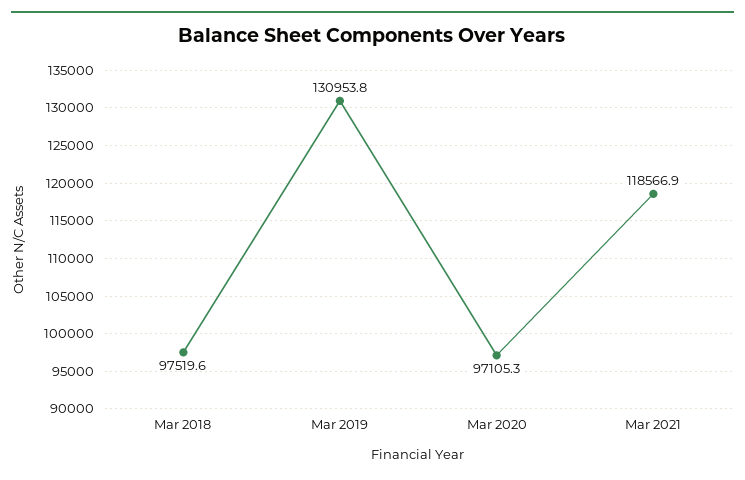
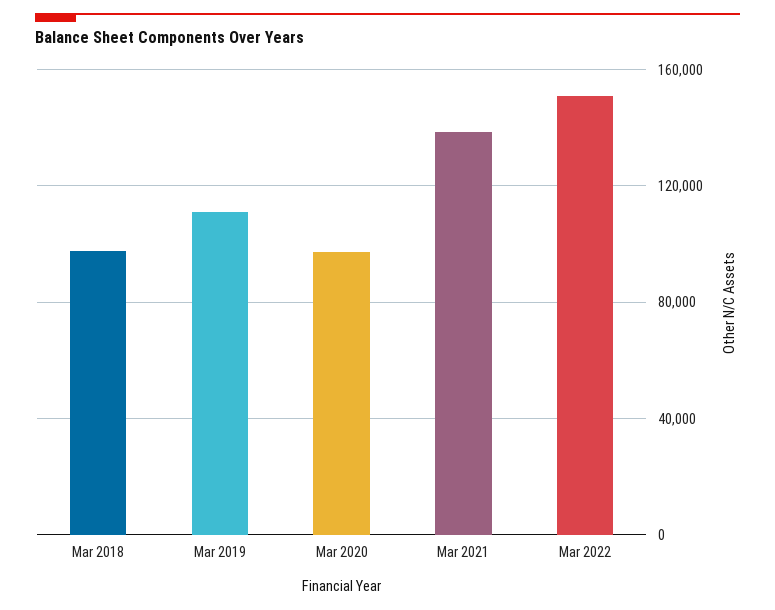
Mar 2019: 130953.8 -> 110000
Mar 2021: 118566.9 -> 140000
Mar 2022: none -> 150000

